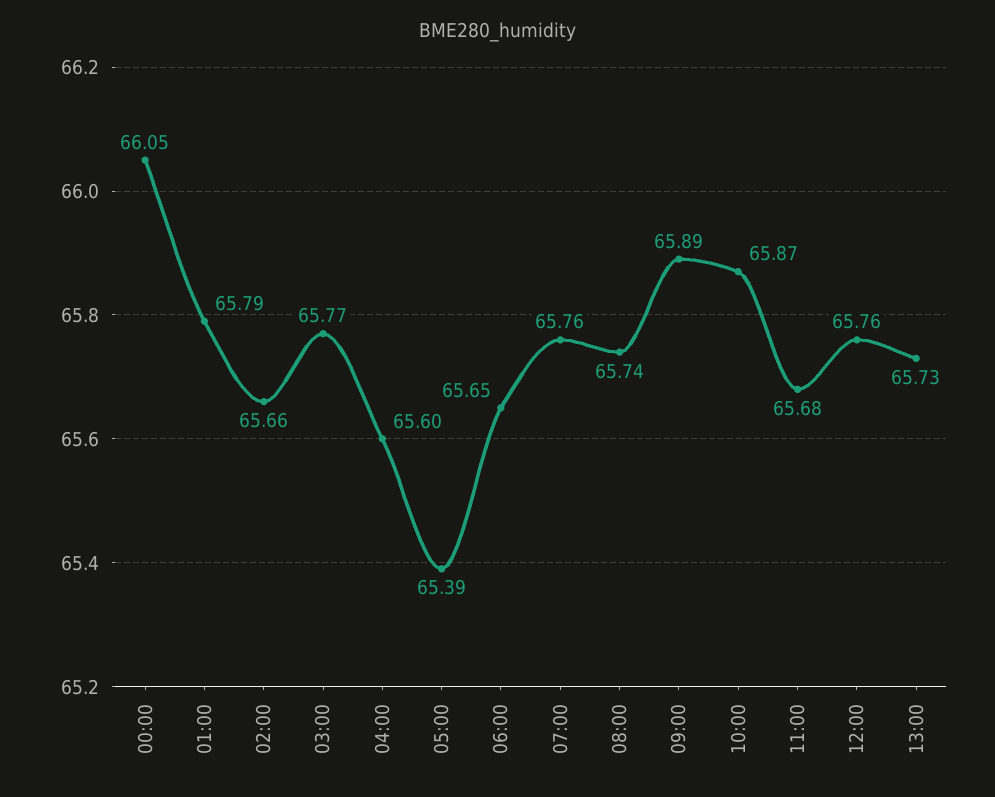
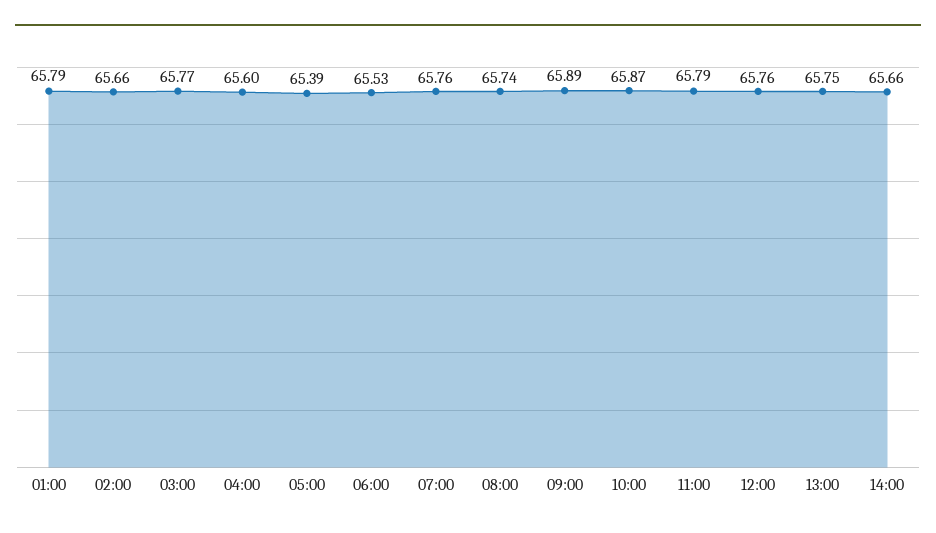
00:00: 66.05 -> none
06:00: 65.65 -> 65.53
11:00: 65.68 -> 65.79
13:00: 65.73 -> 65.75
14:00: none -> 65.66

